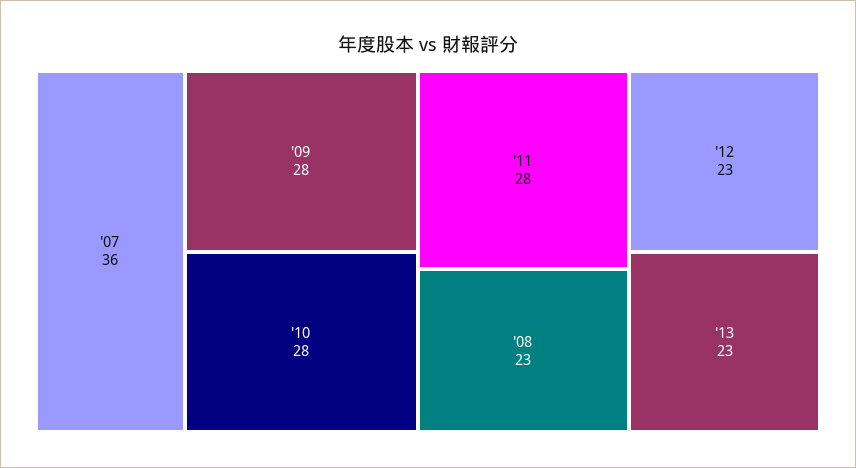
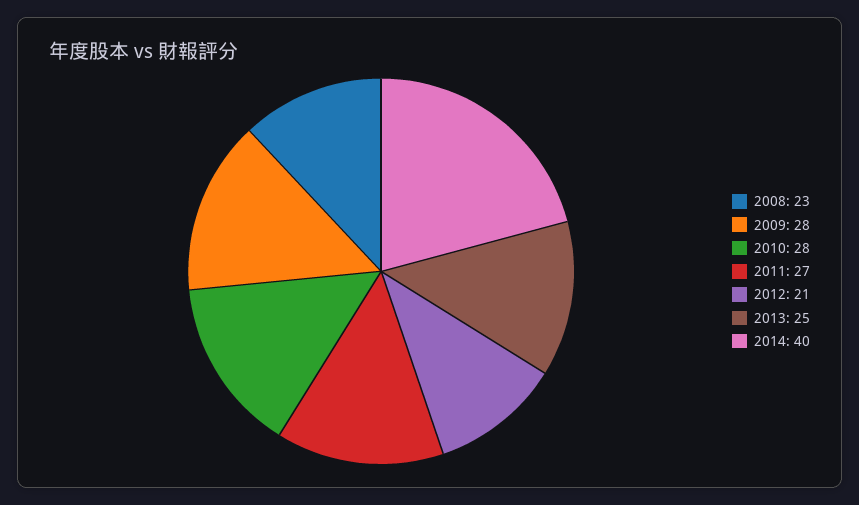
'07: 36 -> none
'11: 28 -> 27
'12: 23 -> 21
'13: 23 -> 25
2014: none -> 40

